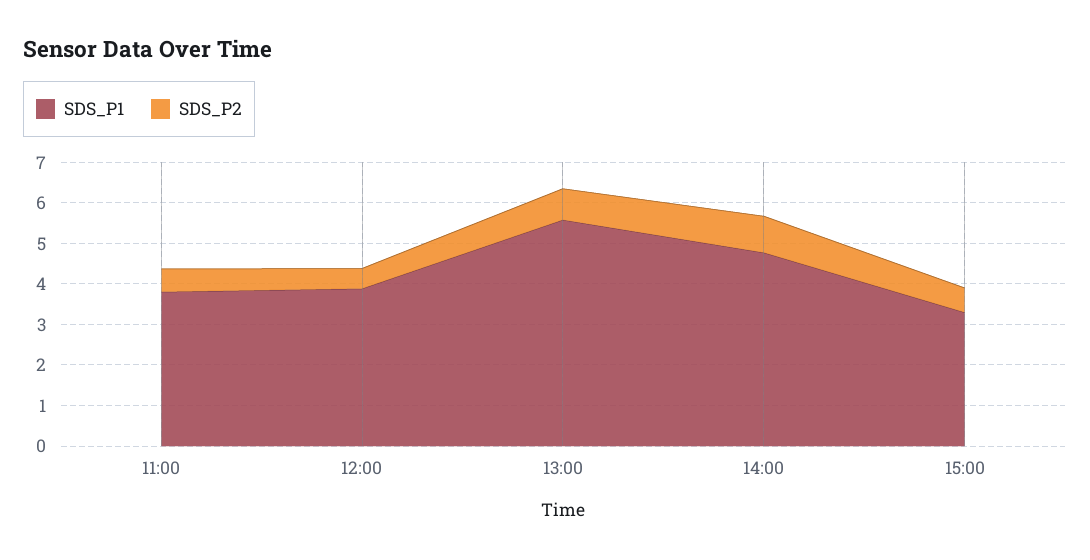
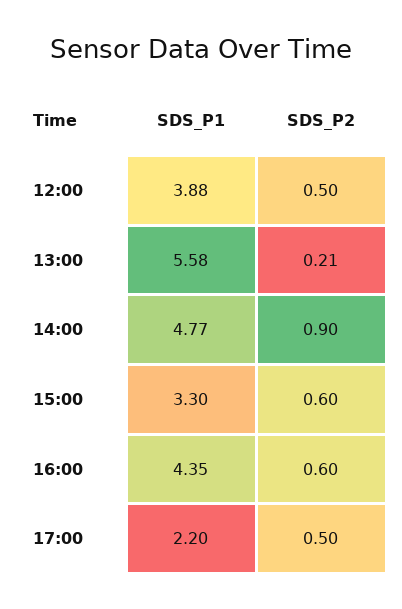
SDS_P1, 11:00: 3.8 -> none
SDS_P2, 11:00: 0.6 -> none
SDS_P2, 13:00: 0.8 -> 0.21
SDS_P1, 16:00: none -> 4.35
SDS_P2, 16:00: none -> 0.6
SDS_P1, 17:00: none -> 2.2
SDS_P2, 17:00: none -> 0.5

